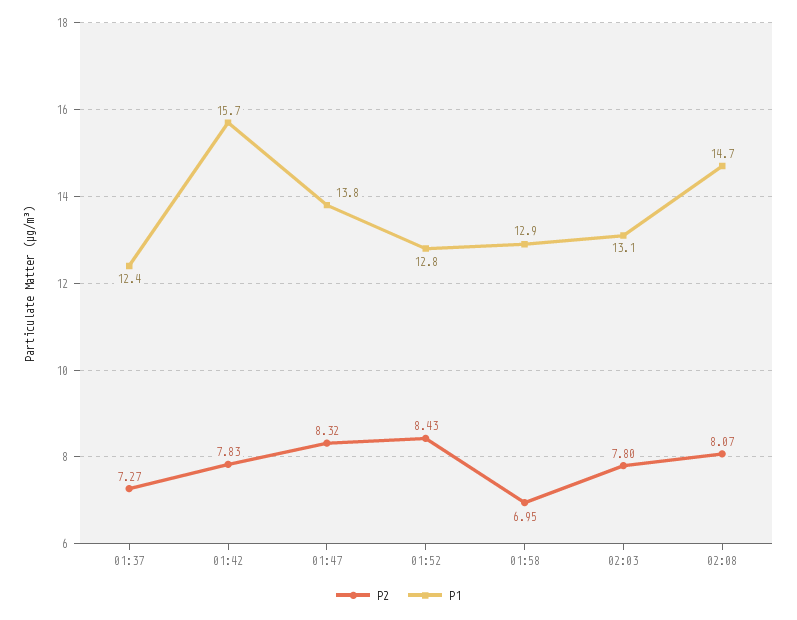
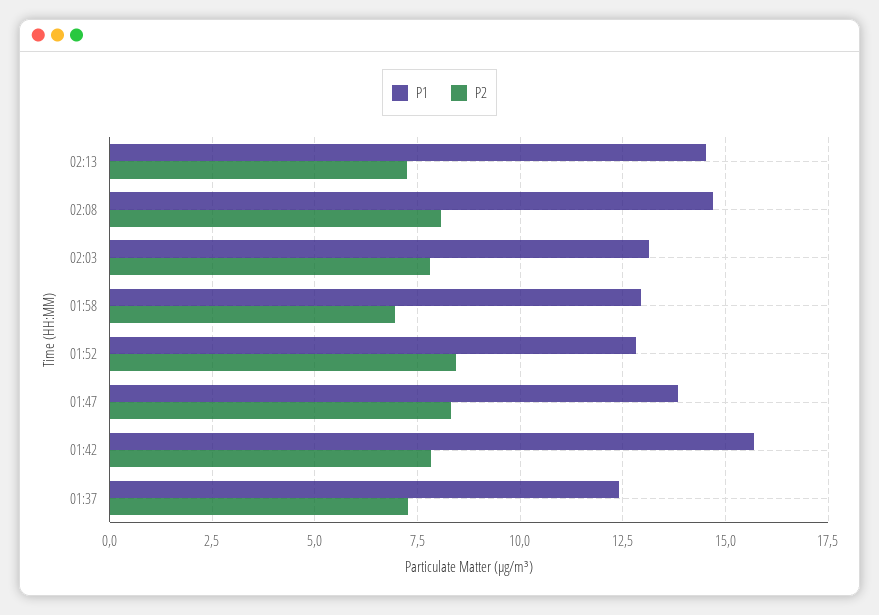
P1, 02:13: none -> 14.5
P2, 02:13: none -> 7.25

